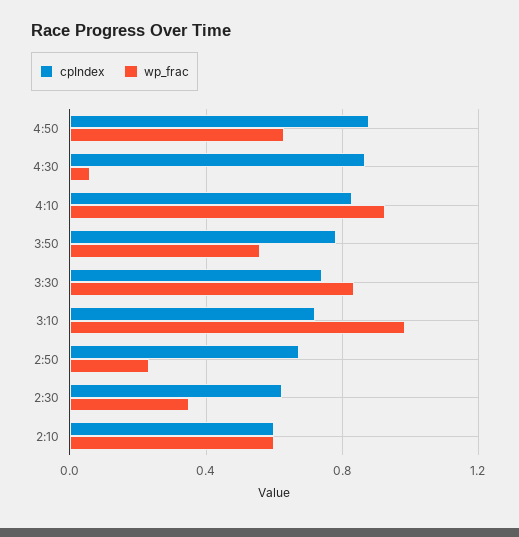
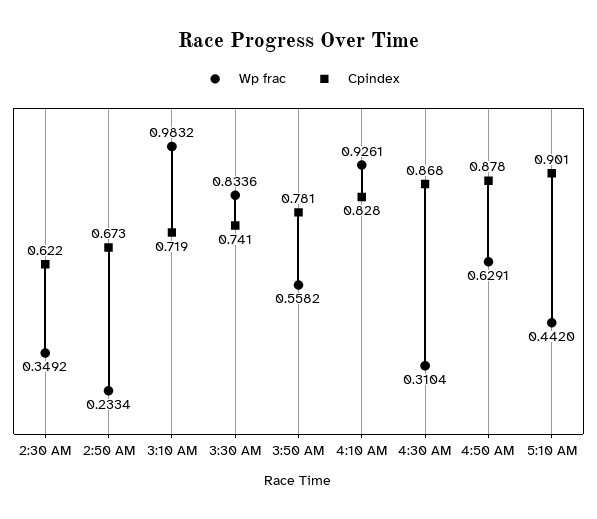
wp_frac, 4:30: 0.05 -> 0.3104
cpIndex, 2:10: 0.6 -> none
wp_frac, 2:10: 0.6 -> none
wp_frac, 5:10 AM: none -> 0.442
cpIndex, 5:10 AM: none -> 0.901

